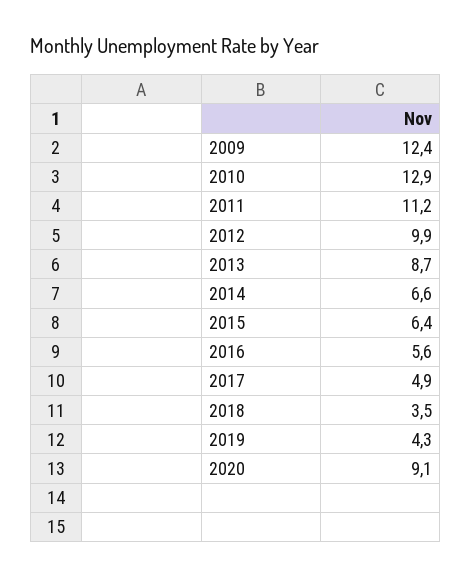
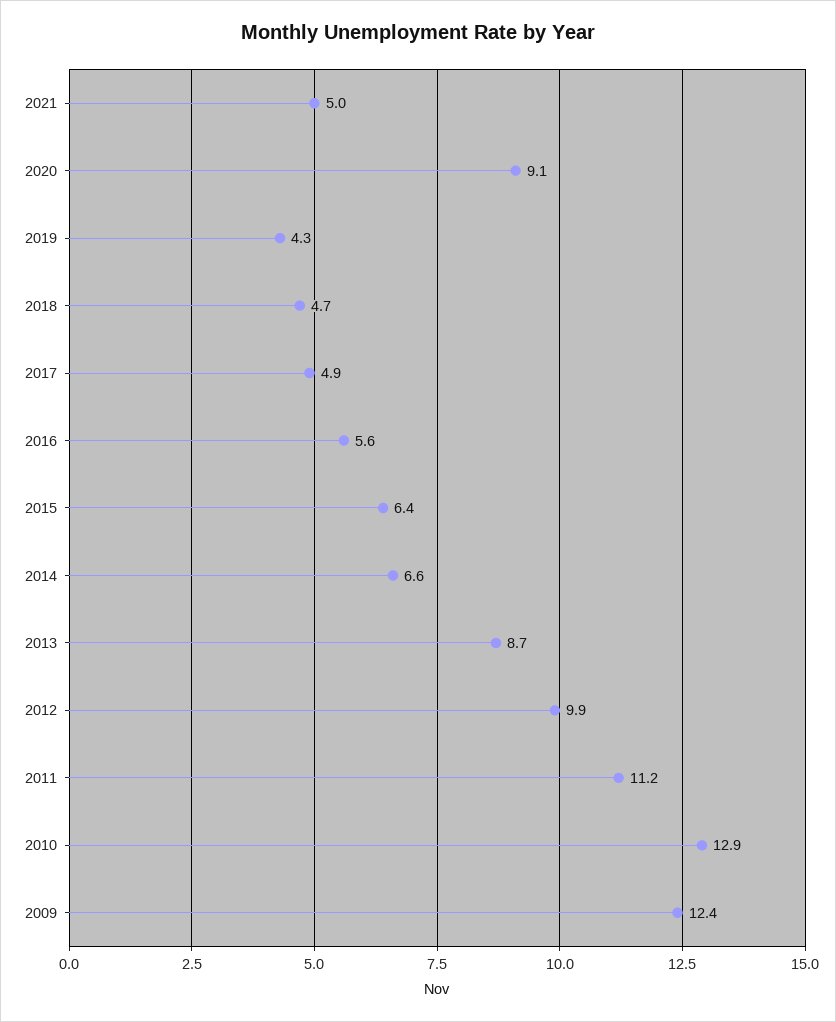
2018: 3.5 -> 4.7
2021: none -> 5

